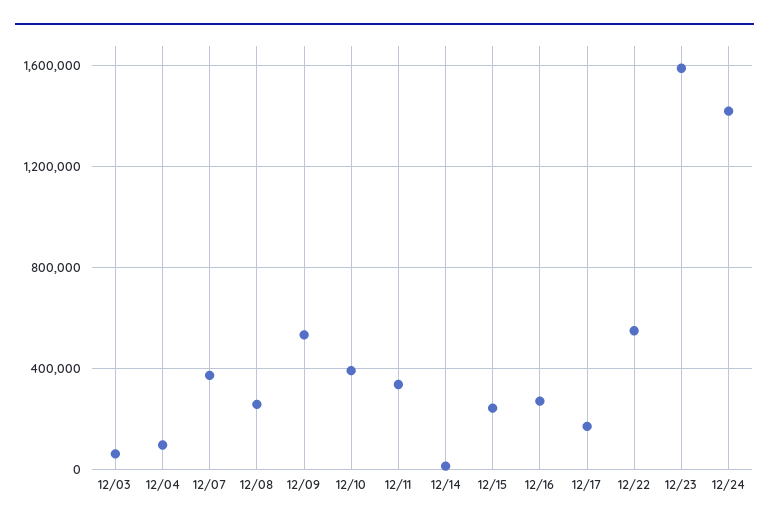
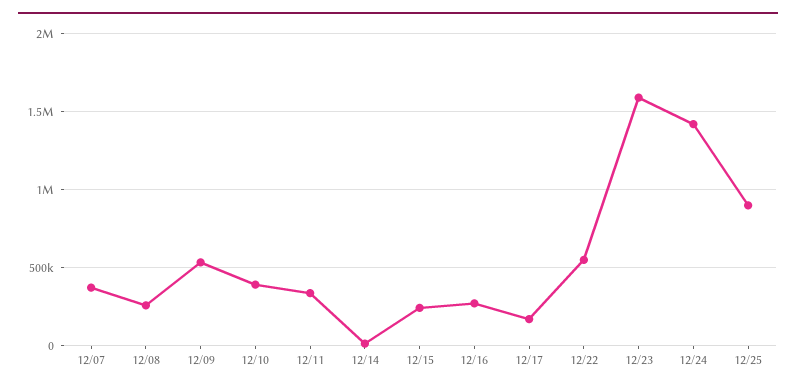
12/03: 50000 -> none
12/04: 100000 -> none
12/25: none -> 900000

